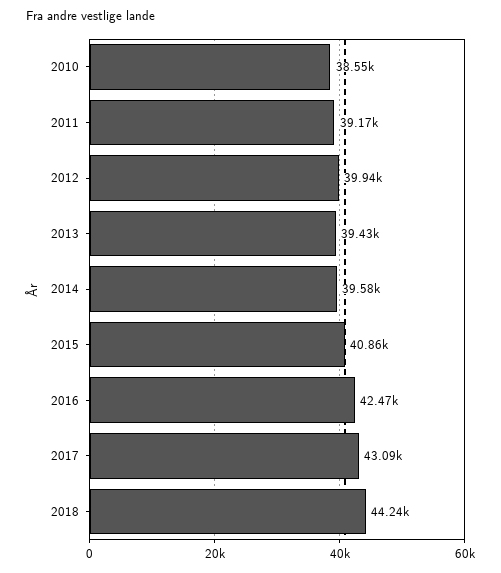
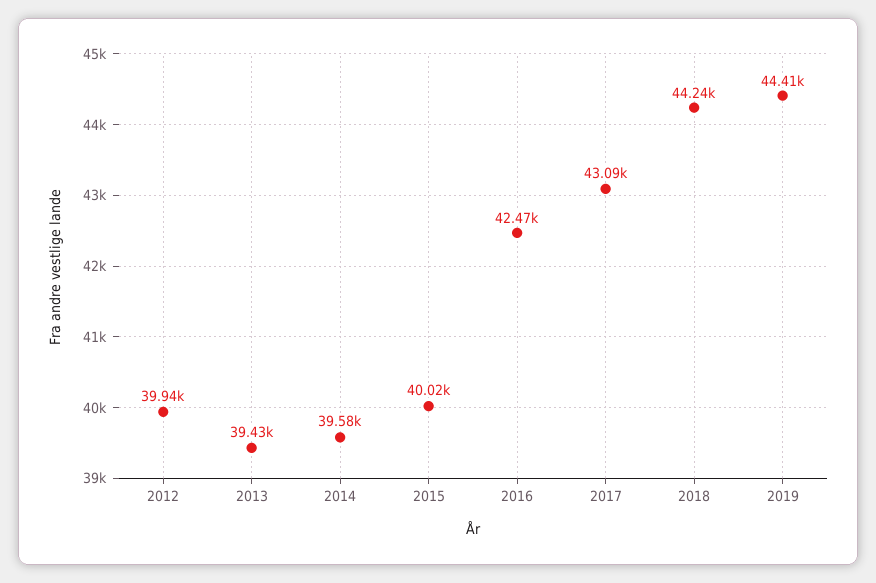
2010: 38550 -> none
2011: 39170 -> none
2015: 40860 -> 40020
2019: none -> 44410

